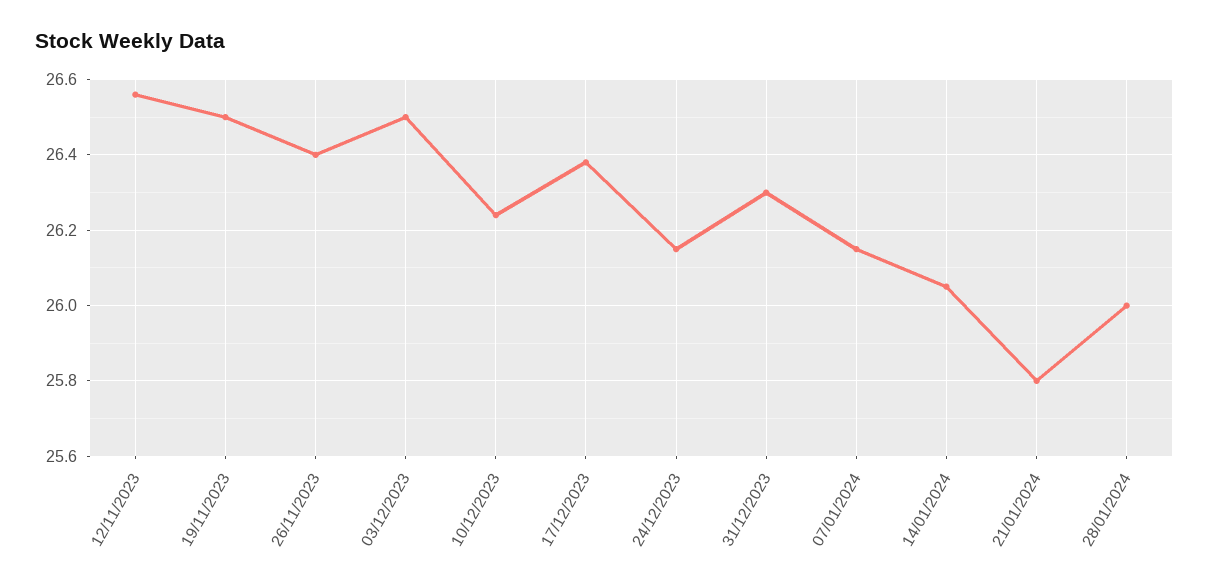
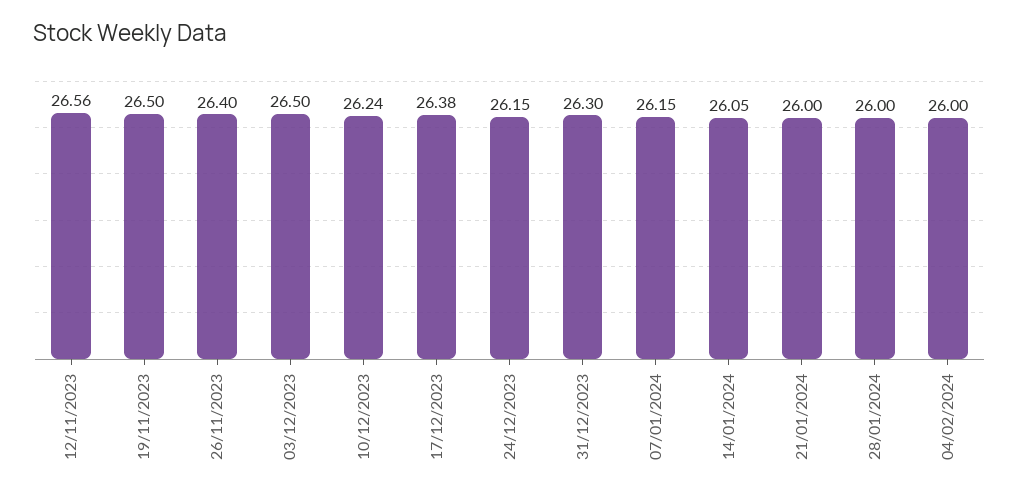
21/01/2024: 25.8 -> 26
04/02/2024: none -> 26

